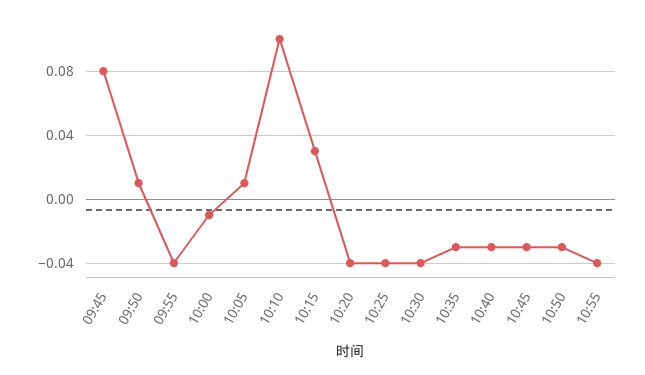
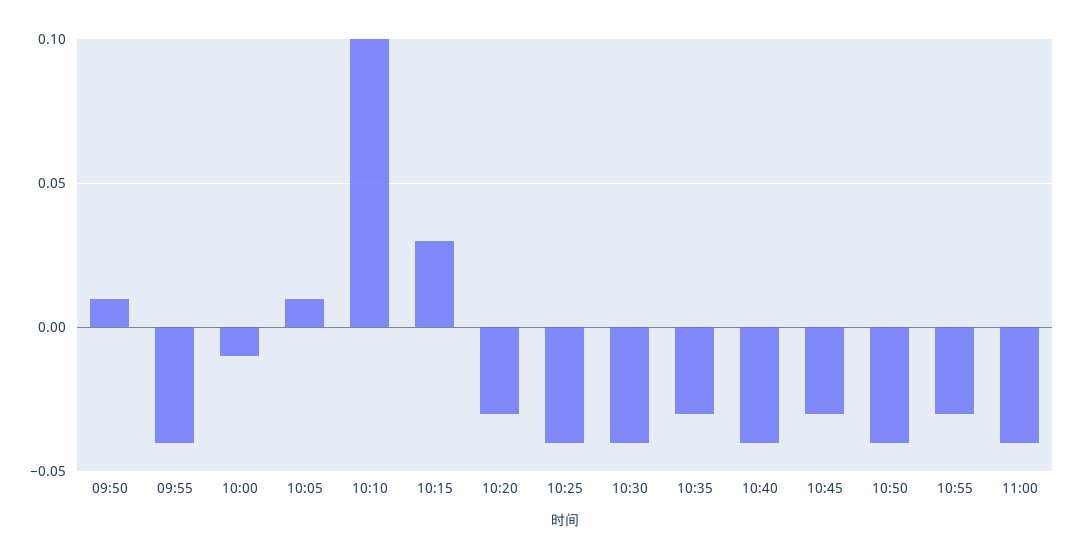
09:45: 0.08 -> none
10:20: -0.04 -> -0.03
10:40: -0.03 -> -0.04
10:50: -0.03 -> -0.04
10:55: -0.04 -> -0.03
11:00: none -> -0.04

